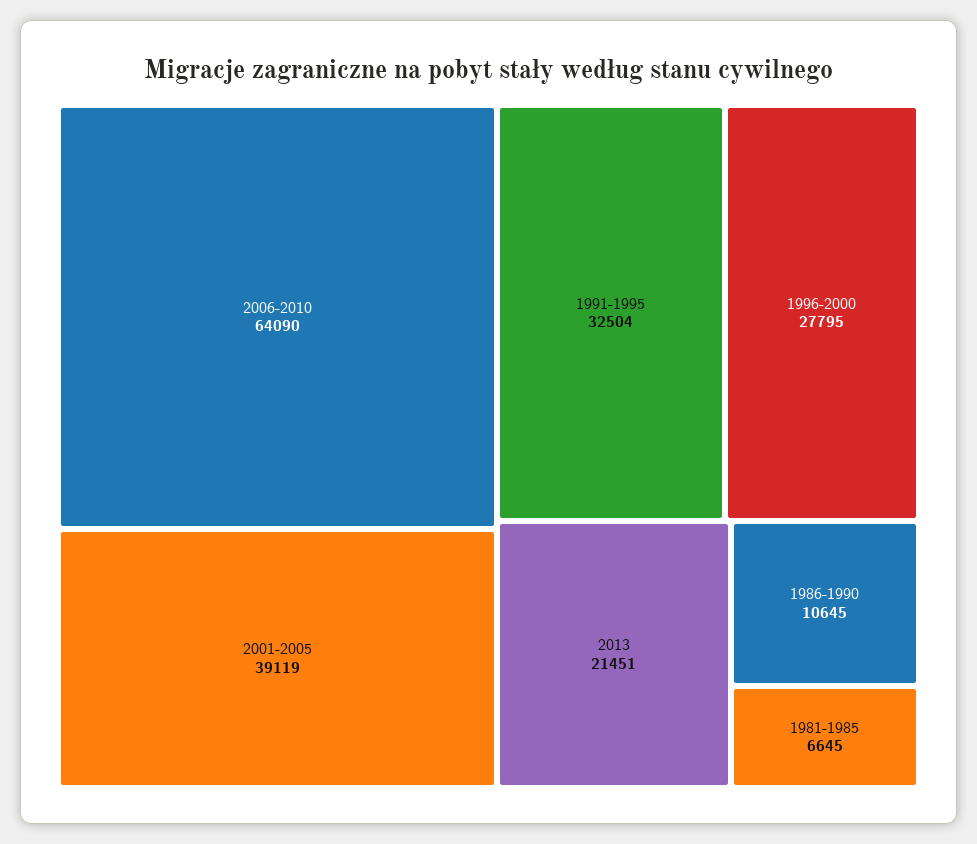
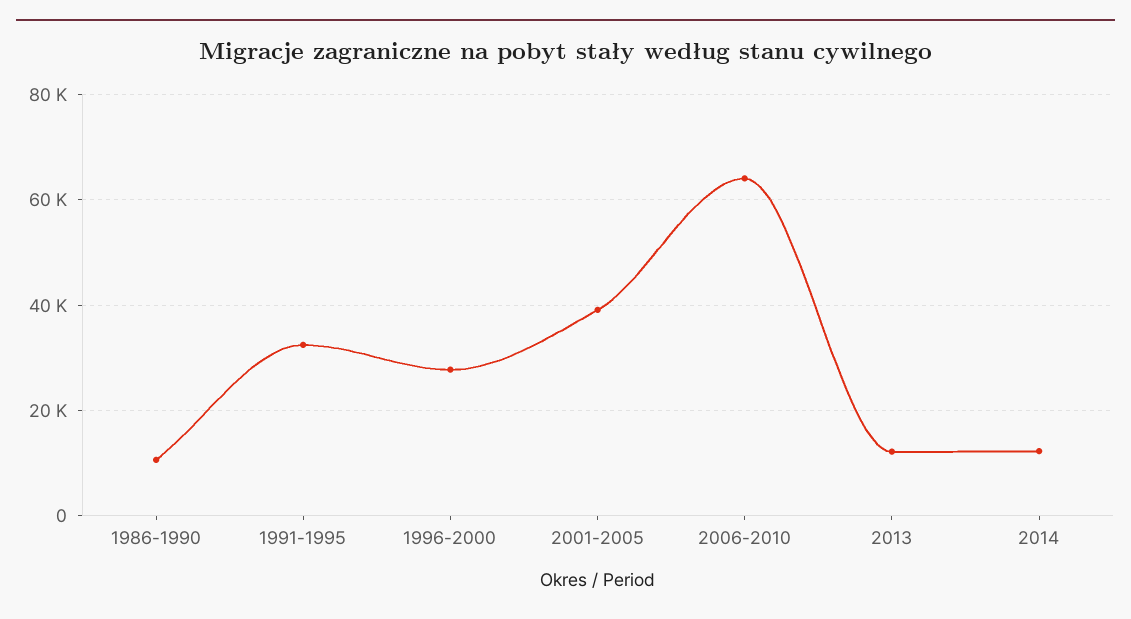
2013: 21451 -> 12000
1981-1985: 6645 -> none
2014: none -> 12000

